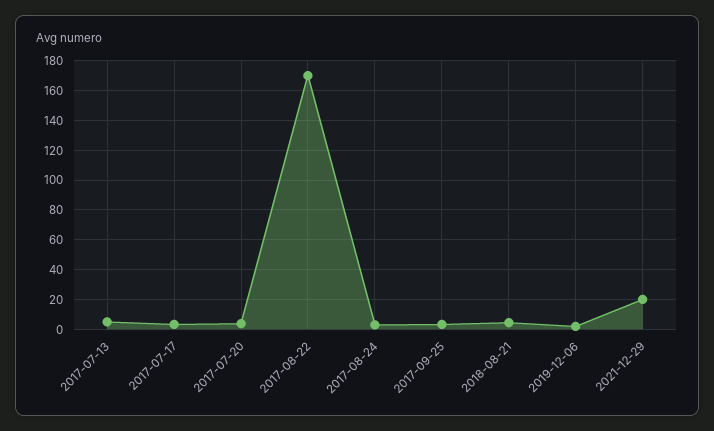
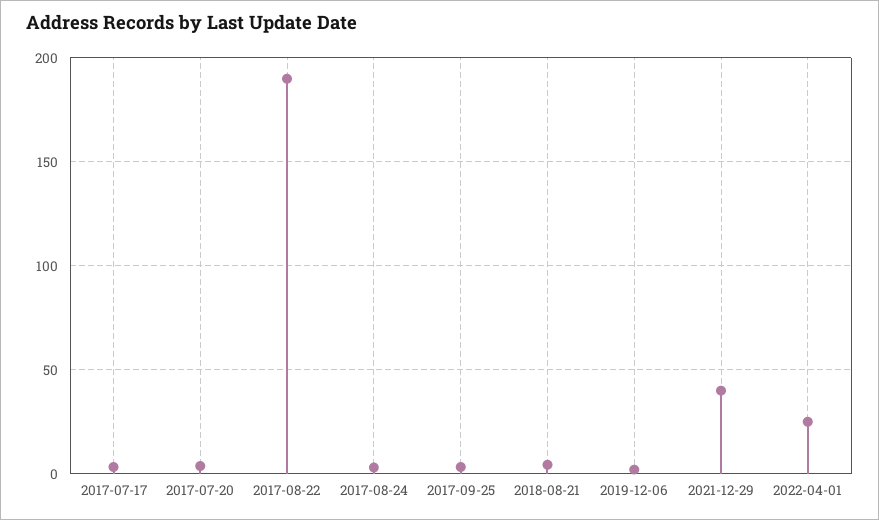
2017-07-13: 5 -> none
2017-08-22: 170 -> 190
2021-12-29: 20 -> 40
2022-04-01: none -> 25

